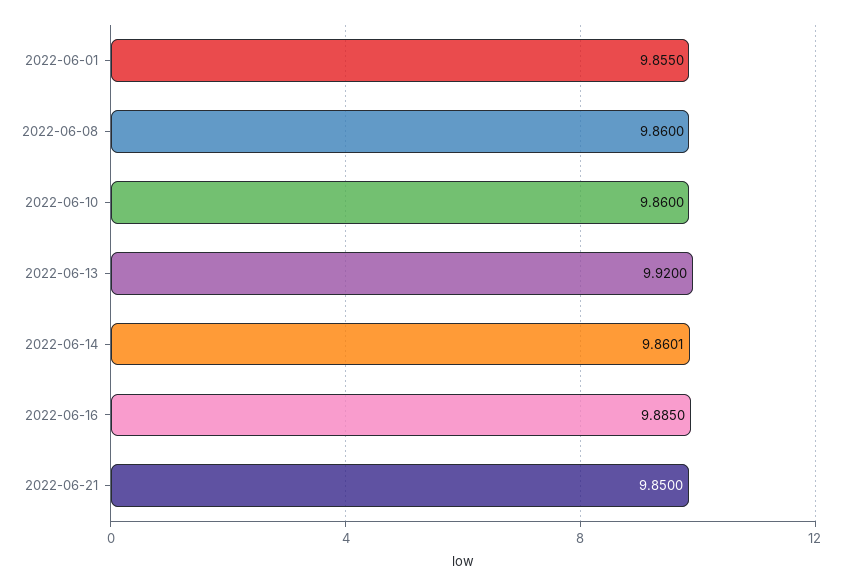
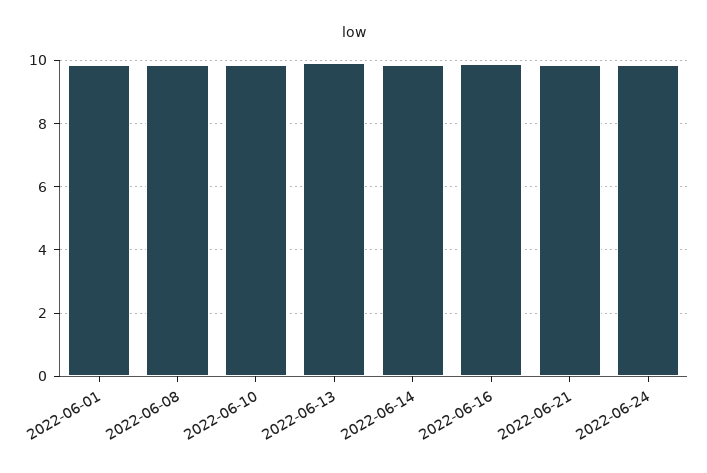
2022-06-24: none -> 9.8

